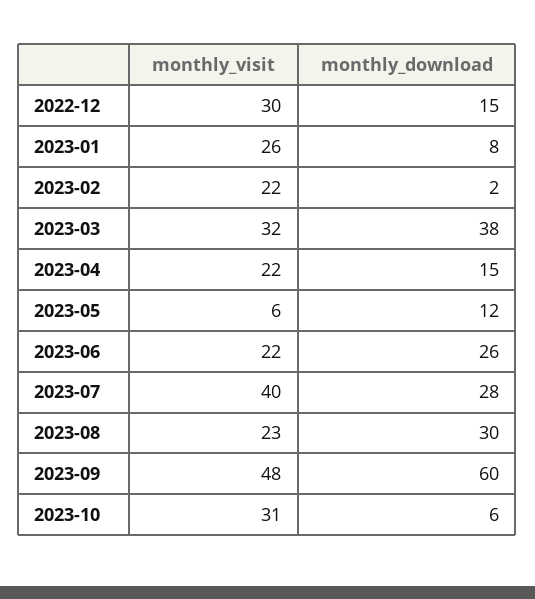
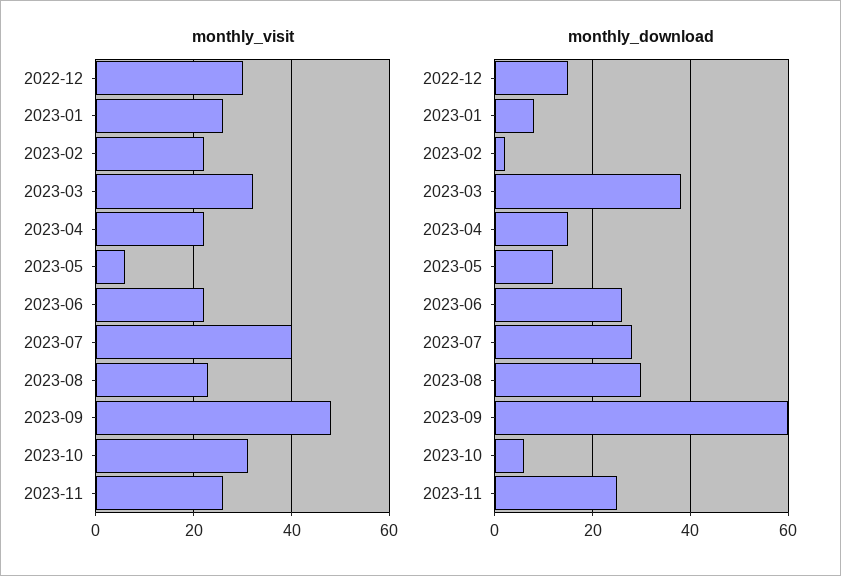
monthly_visit, 2023-11: none -> 25
monthly_download, 2023-11: none -> 25

